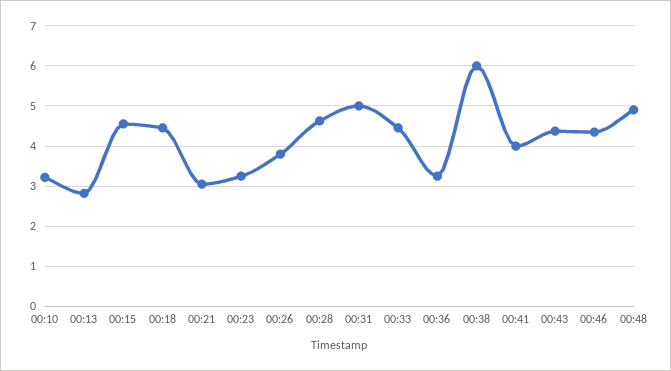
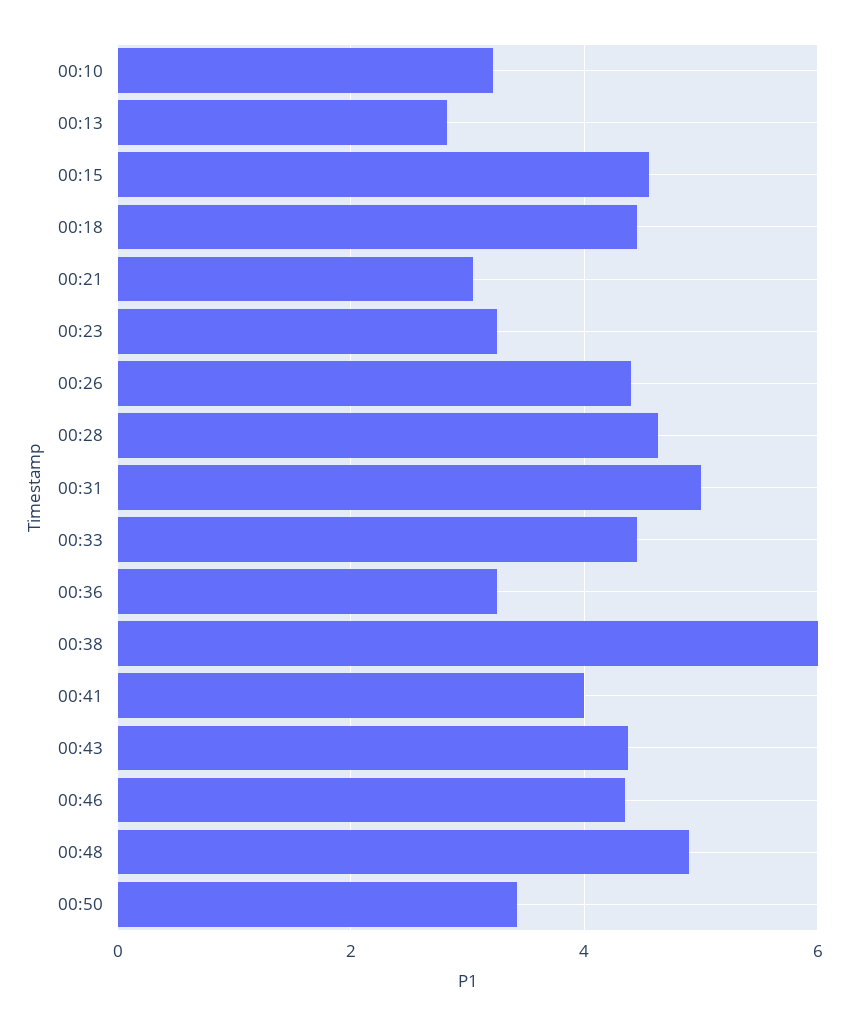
00:26: 3.8 -> 4.4
00:50: none -> 3.4

